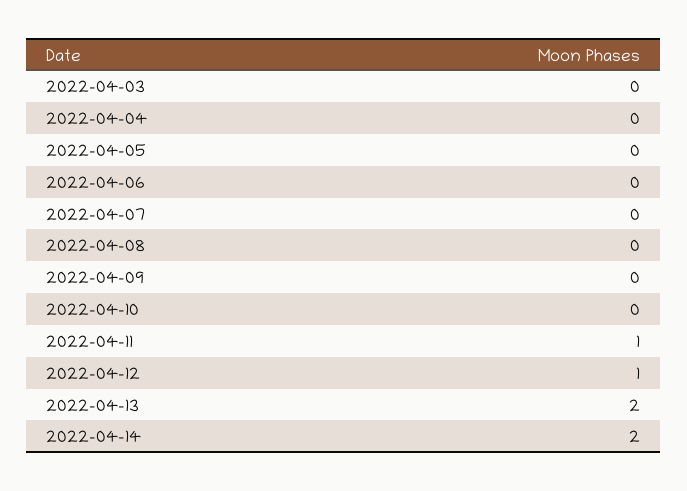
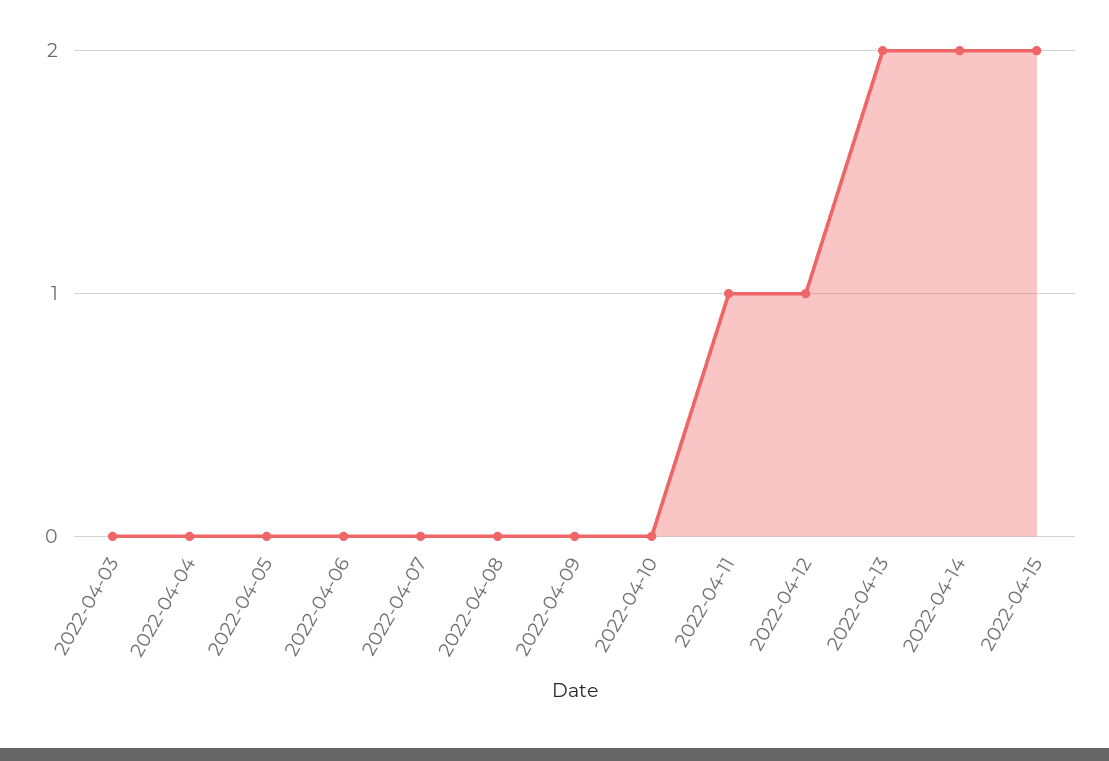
2022-04-15: none -> 2

